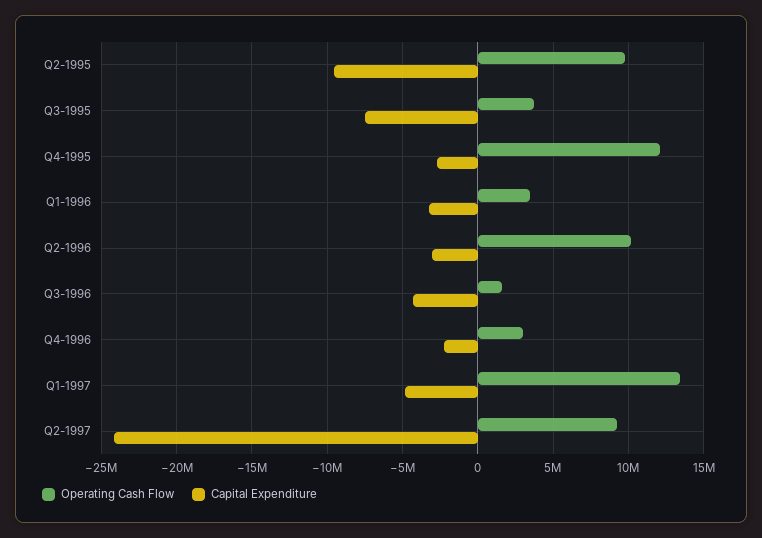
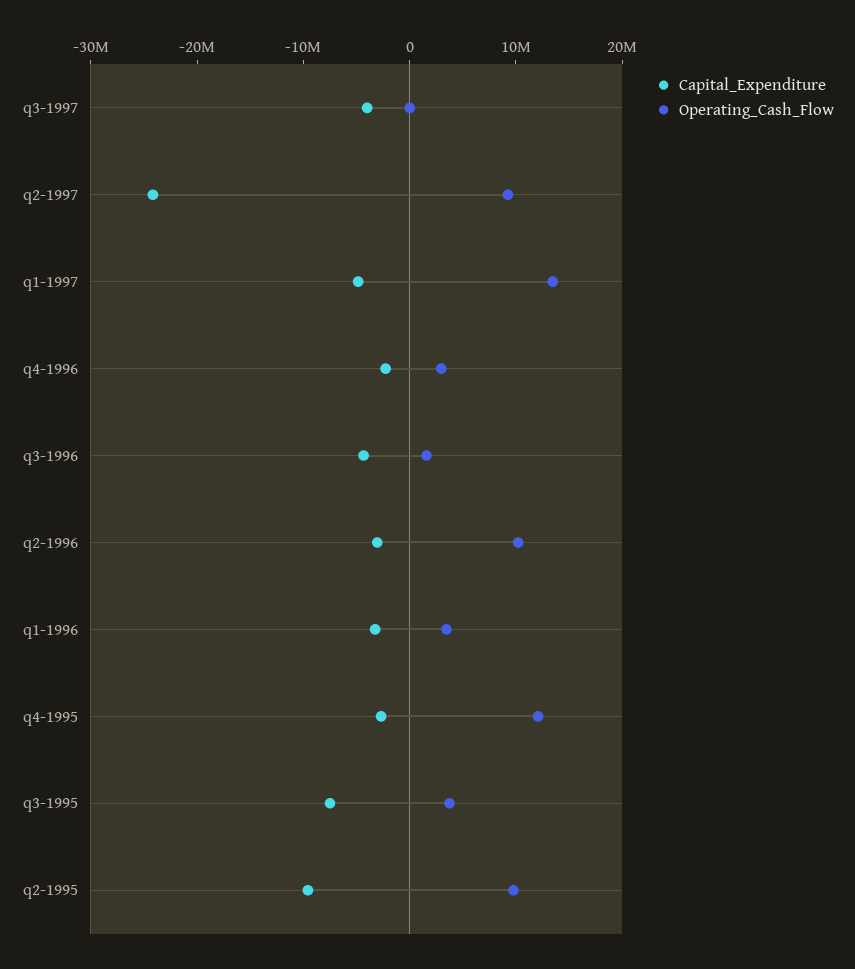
Capital Expenditure, q3-1997: none -> -4000000
Operating Cash Flow, q3-1997: none -> 0

